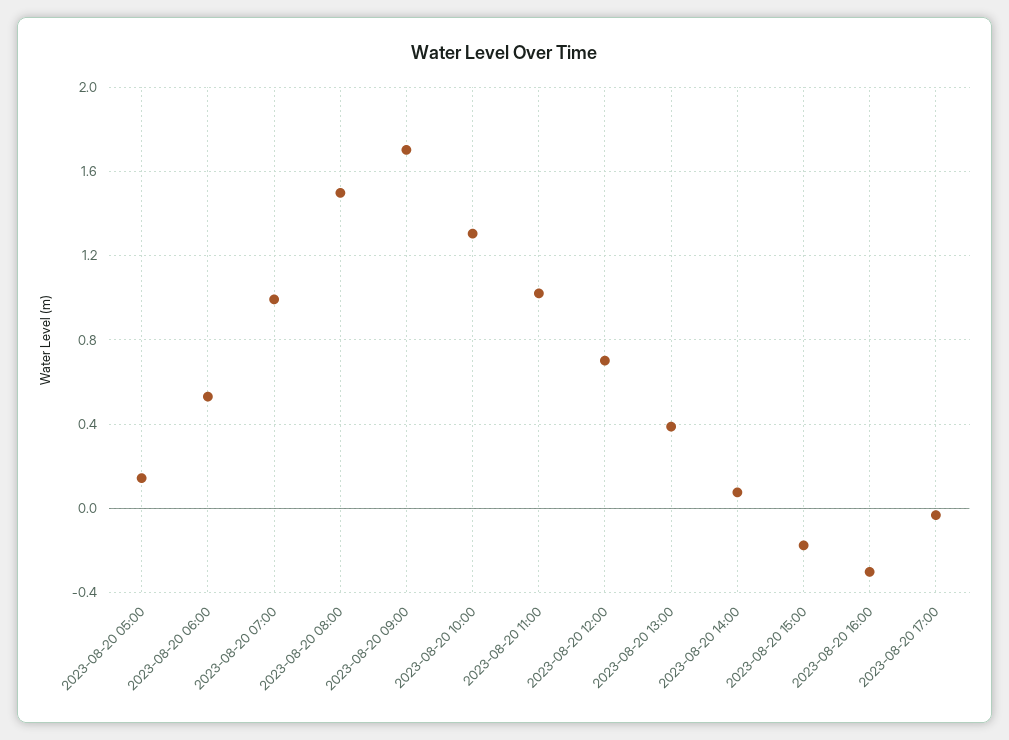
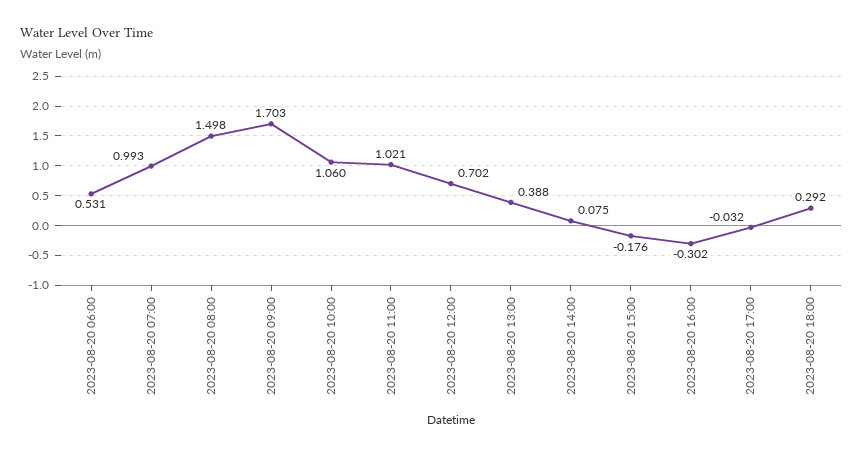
2023-08-20 05:00: 0.15 -> none
2023-08-20 10:00: 1.3 -> 1.06
2023-08-20 18:00: none -> 0.292

